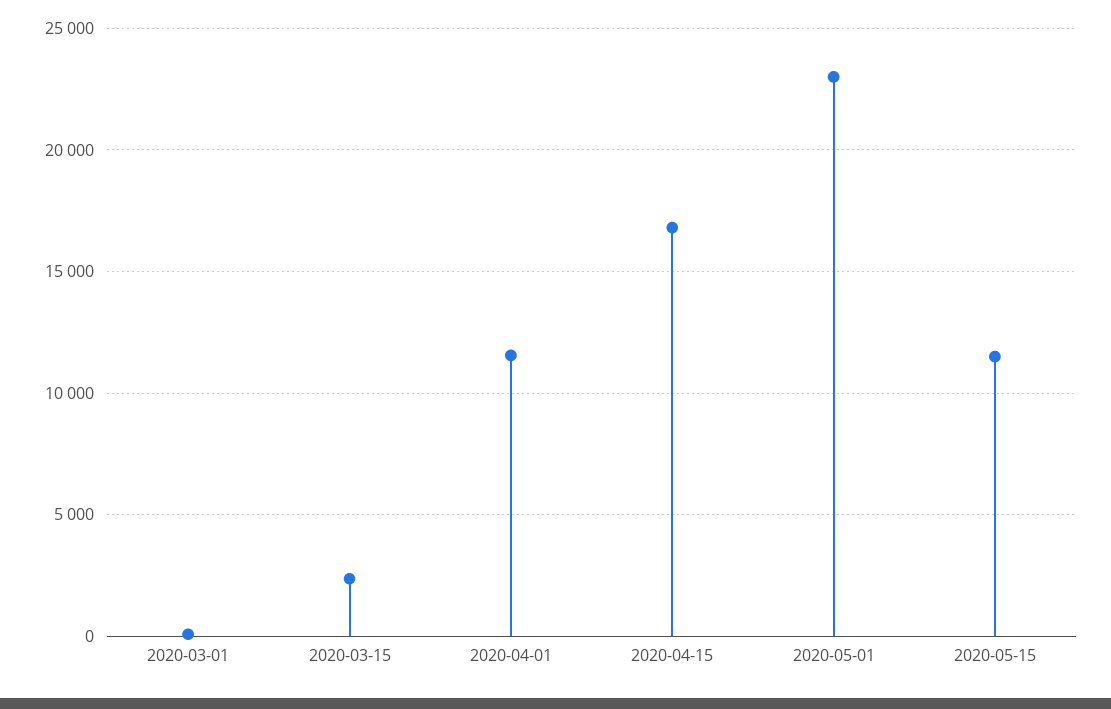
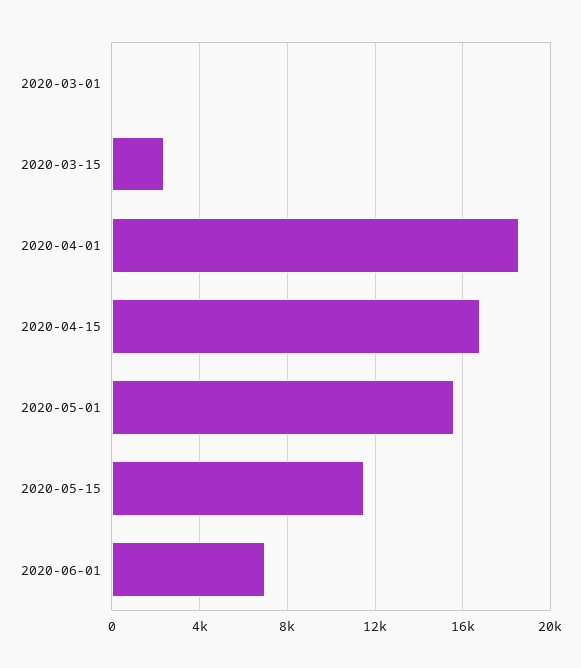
2020-04-01: 11500 -> 18500
2020-05-01: 23000 -> 15500
2020-06-01: none -> 7000

